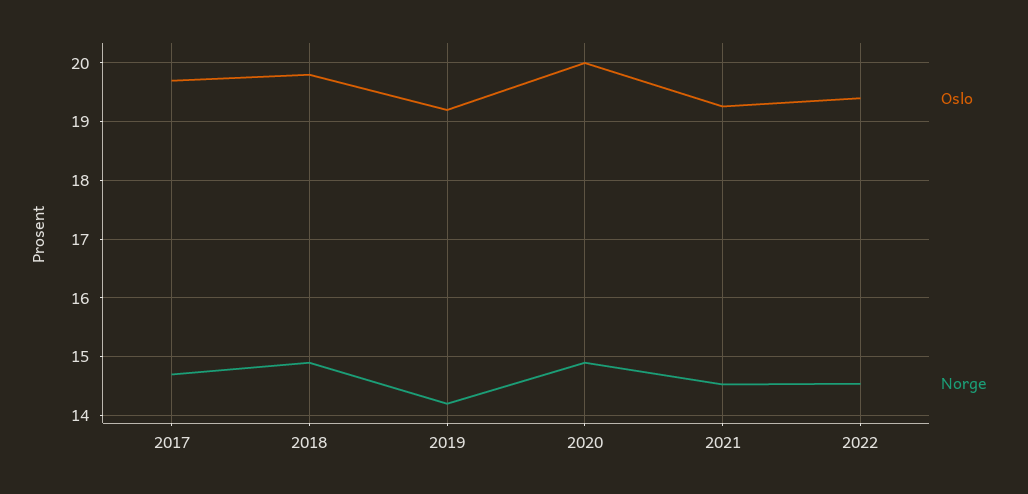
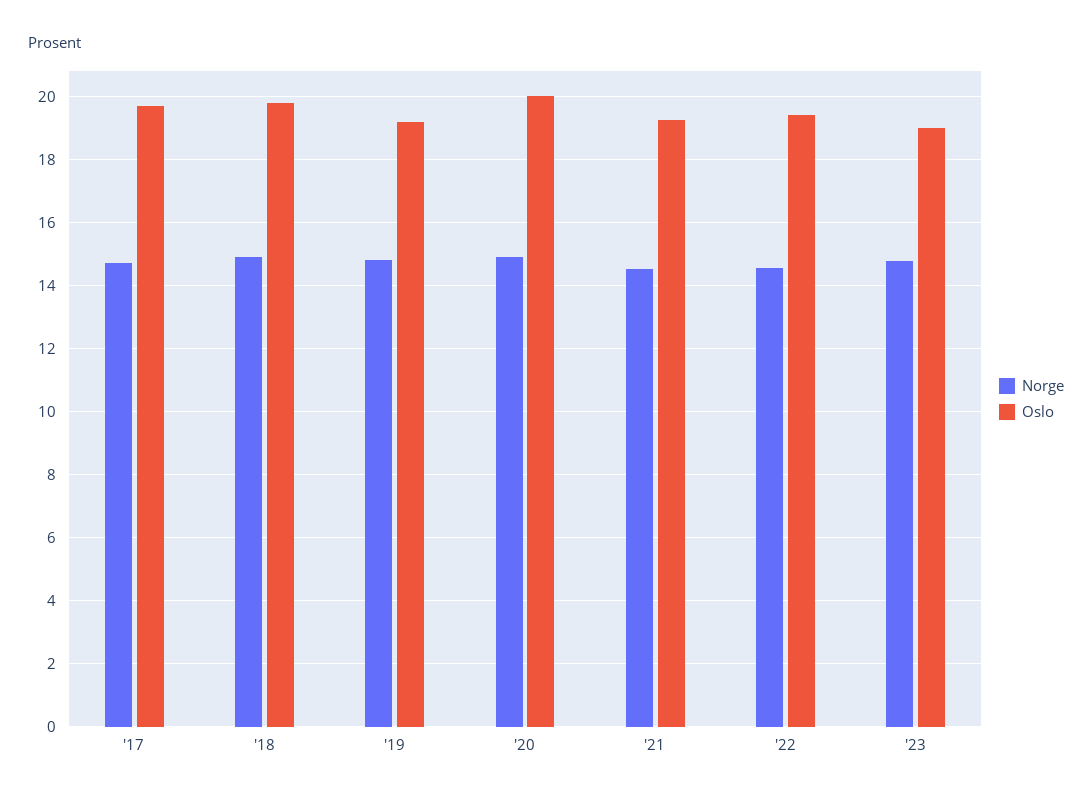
Norge, 2019: 14.2 -> 14.8
Norge, '23: none -> 14.8
Oslo, '23: none -> 19

